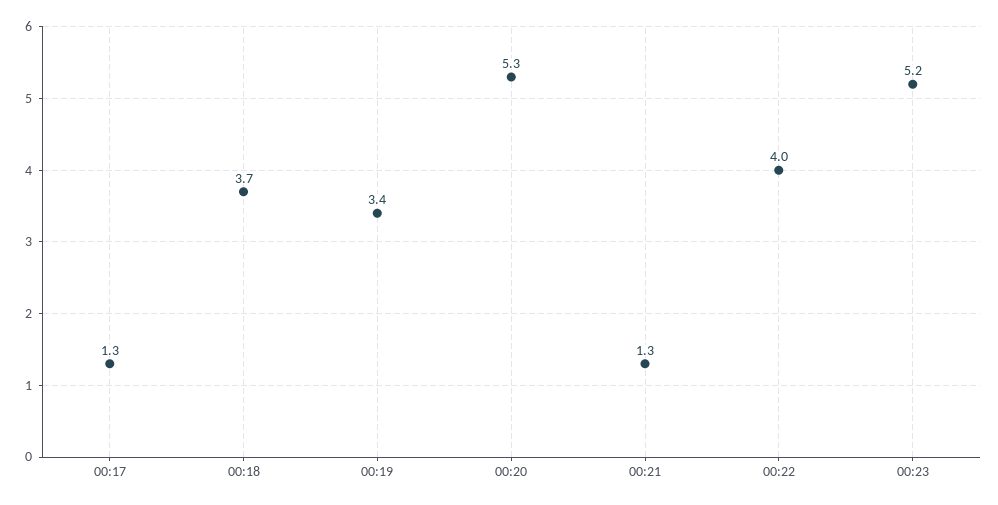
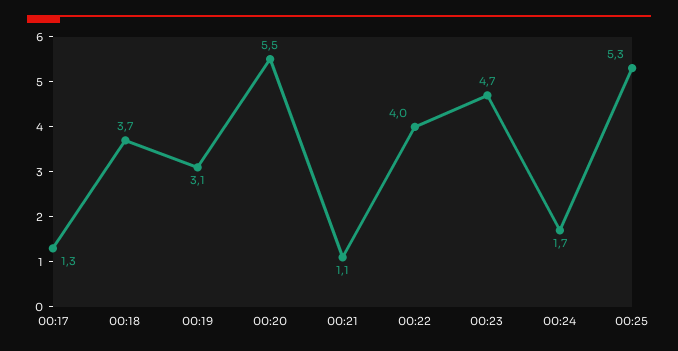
00:19: 3.4 -> 3.1
00:20: 5.3 -> 5.5
00:21: 1.3 -> 1.1
00:23: 5.2 -> 4.7
00:24: none -> 1.7
00:25: none -> 5.3

